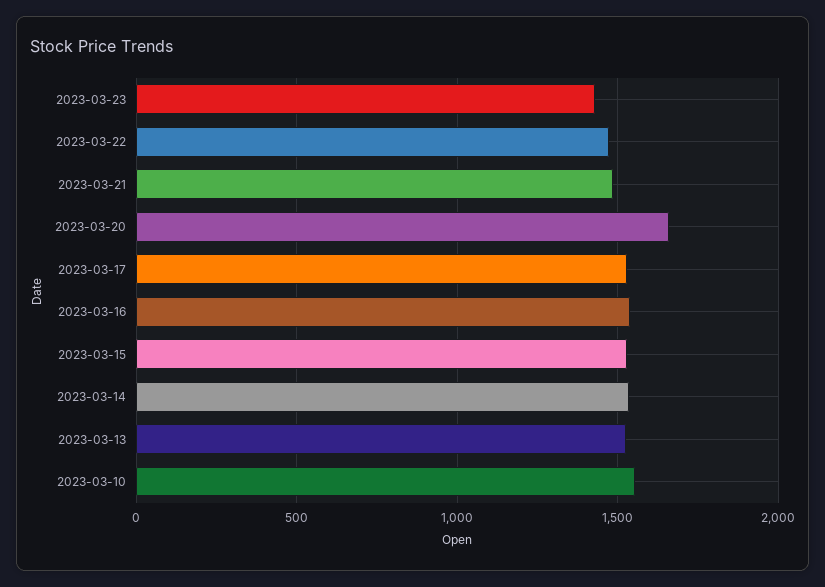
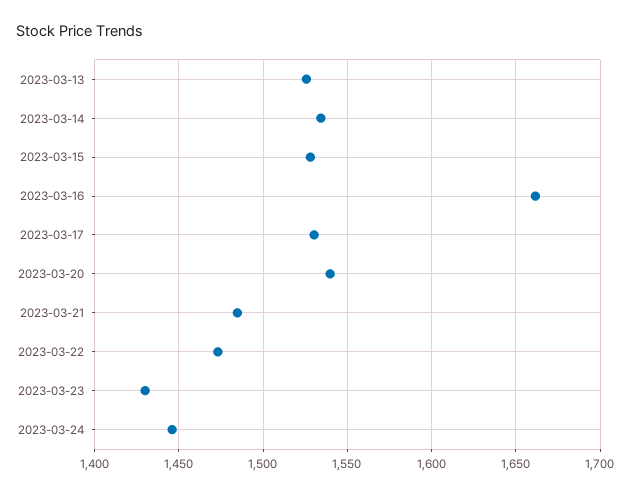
2023-03-20: 1650 -> 1540
2023-03-16: 1550 -> 1660
2023-03-10: 1550 -> none
2023-03-24: none -> 1445

